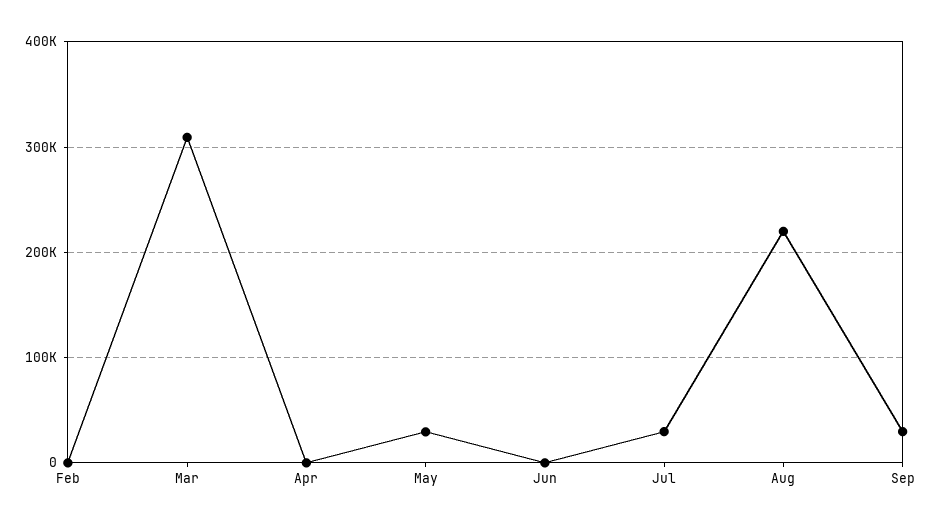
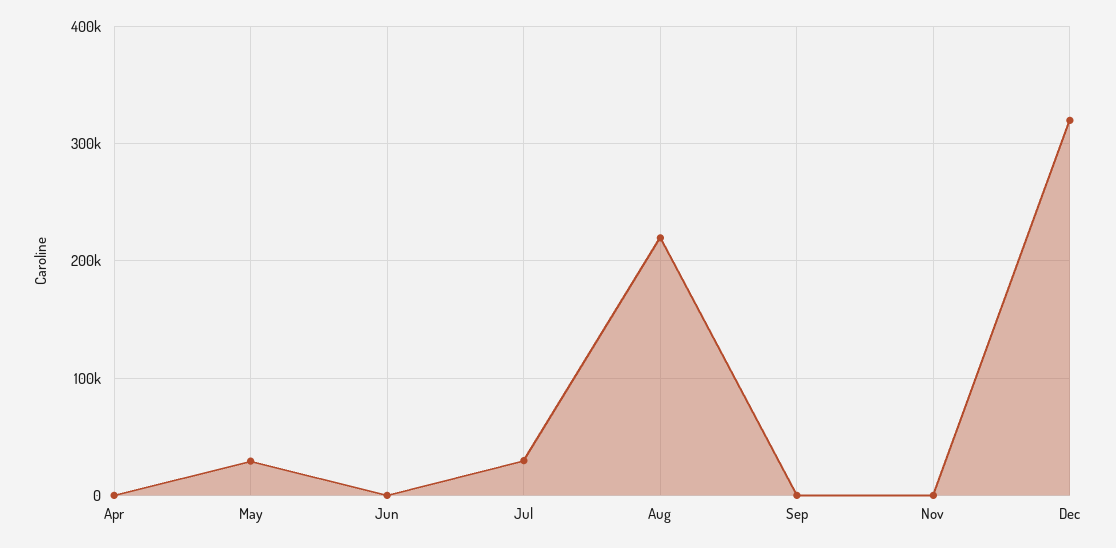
Feb: 0 -> none
Mar: 310000 -> none
Sep: 30000 -> 0
Nov: none -> 0
Dec: none -> 320000

